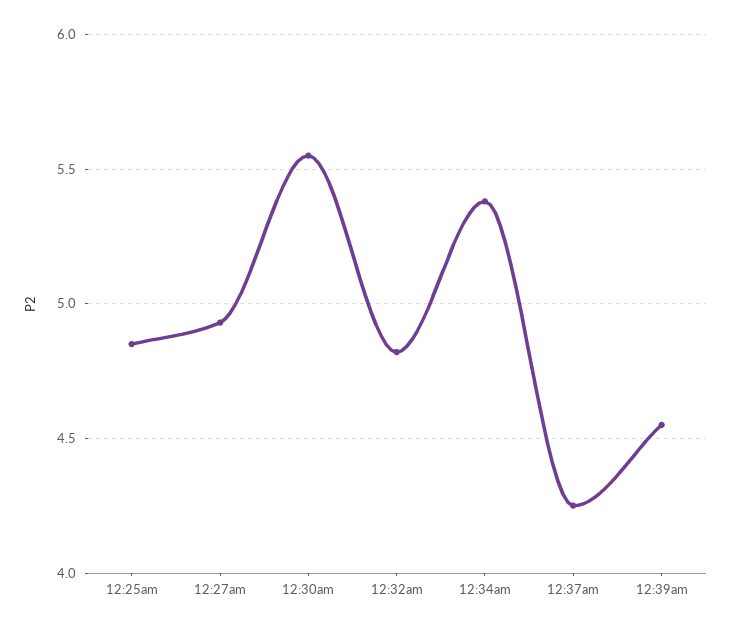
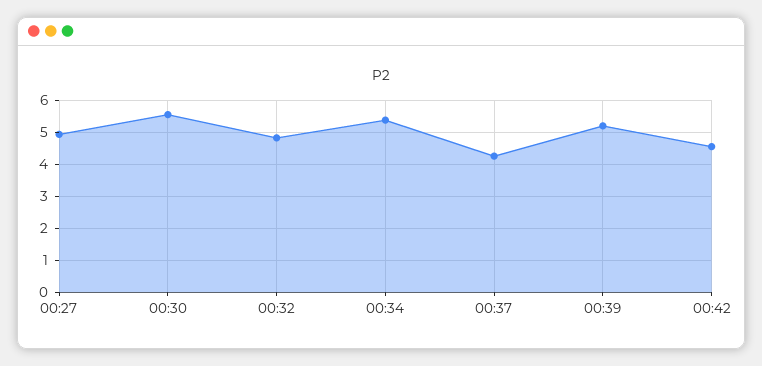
12:25am: 4.85 -> none
12:39am: 4.55 -> 5.2
00:42: none -> 4.6

